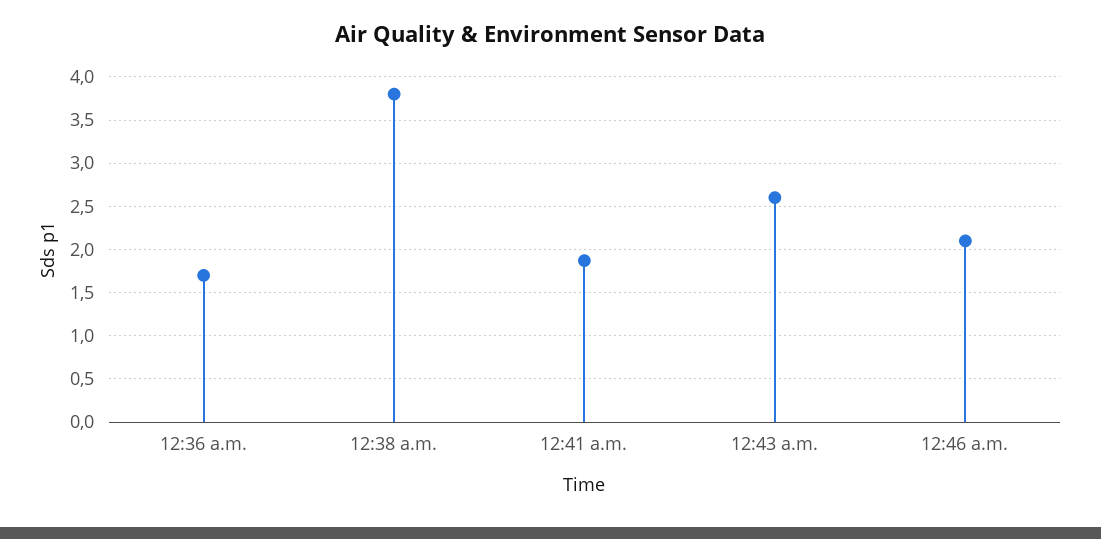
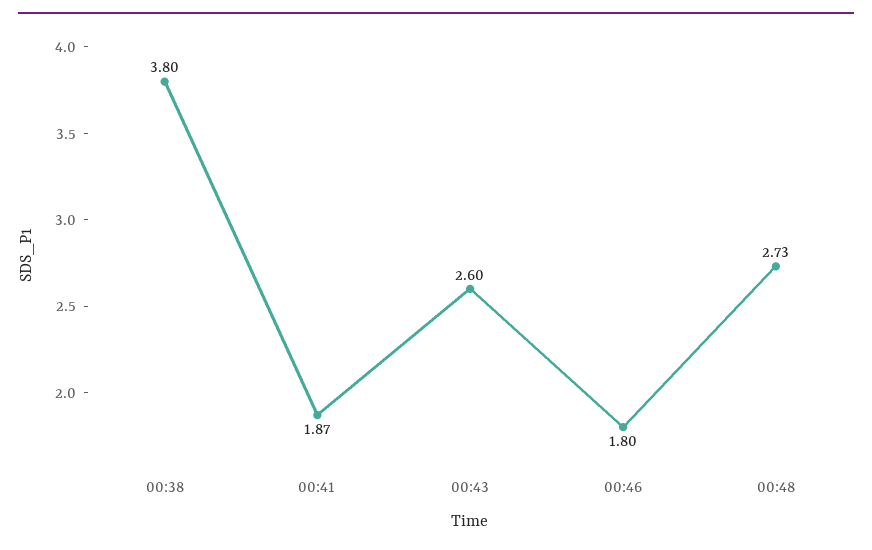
12:36 a.m.: 1.7 -> none
12:46 a.m.: 2.1 -> 1.8
00:48: none -> 2.73

